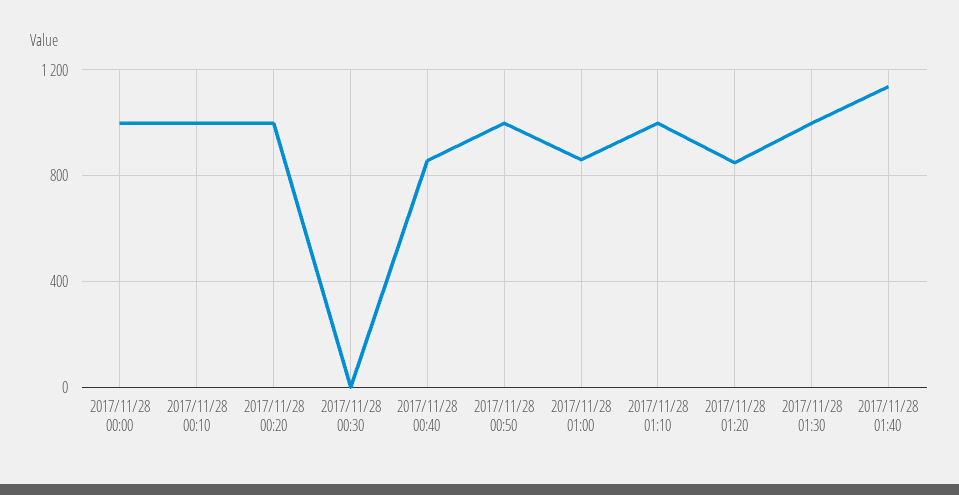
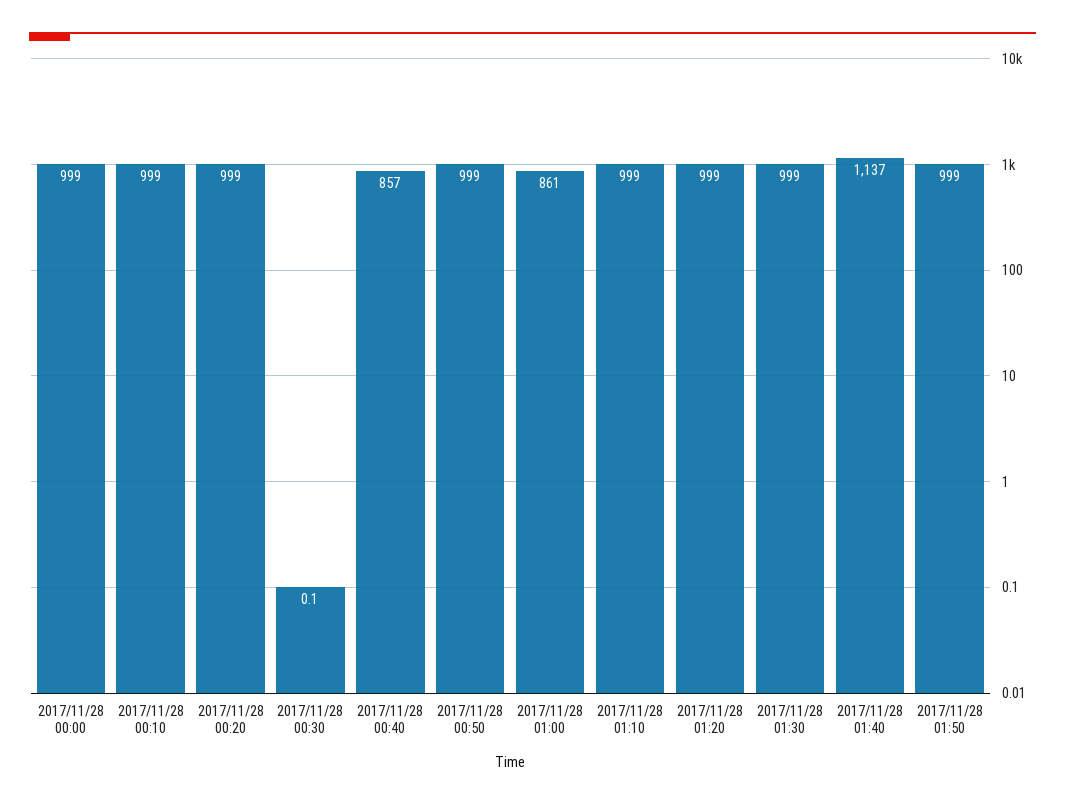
2017/11/28 01:20: 850 -> 999
2017/11/28 01:50: none -> 999

